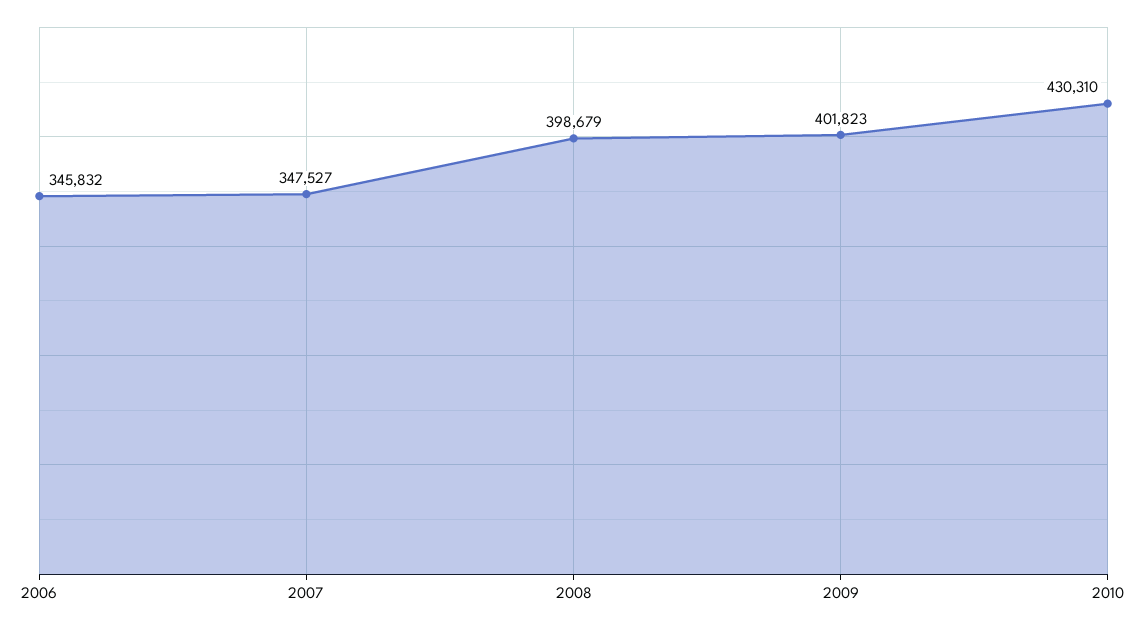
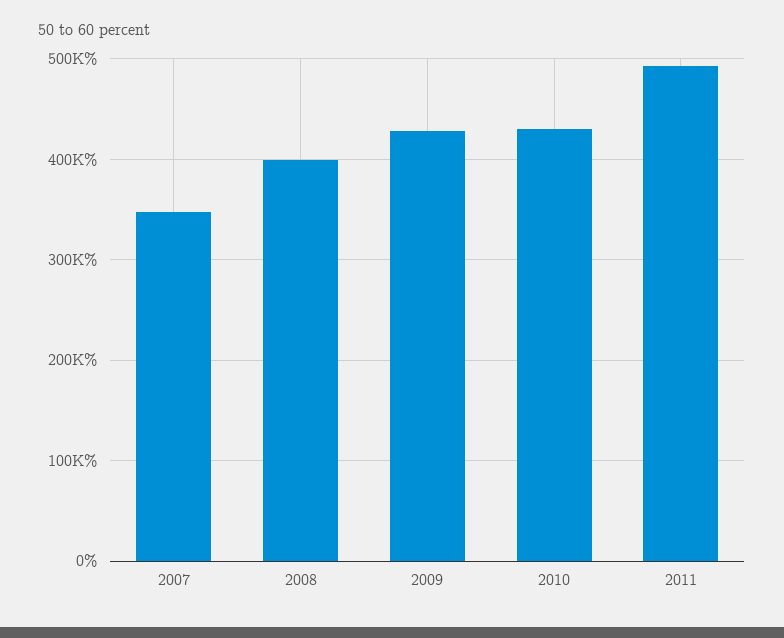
2006: 345832 -> none
2009: 401823 -> 430000
2011: none -> 490000

